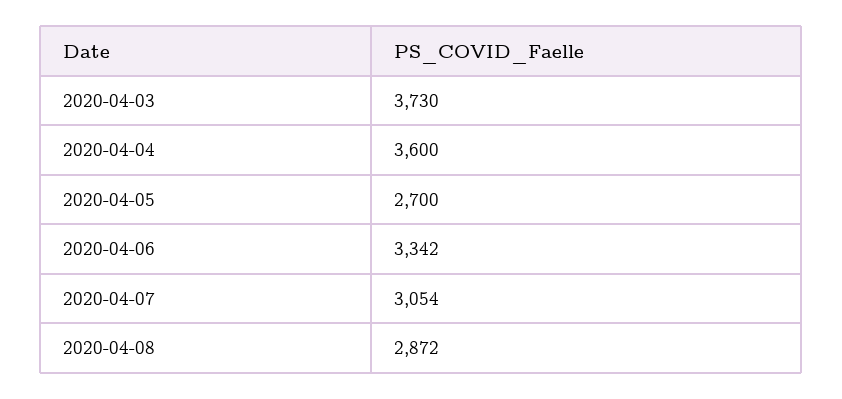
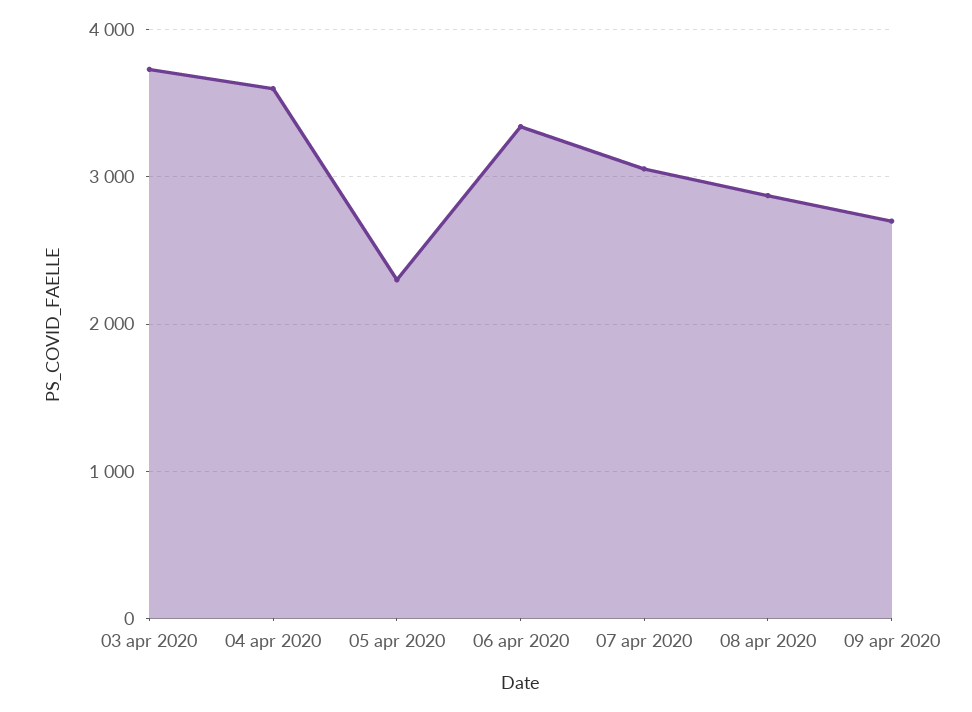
2020-04-05: 2700 -> 2300
09 apr 2020: none -> 2700

